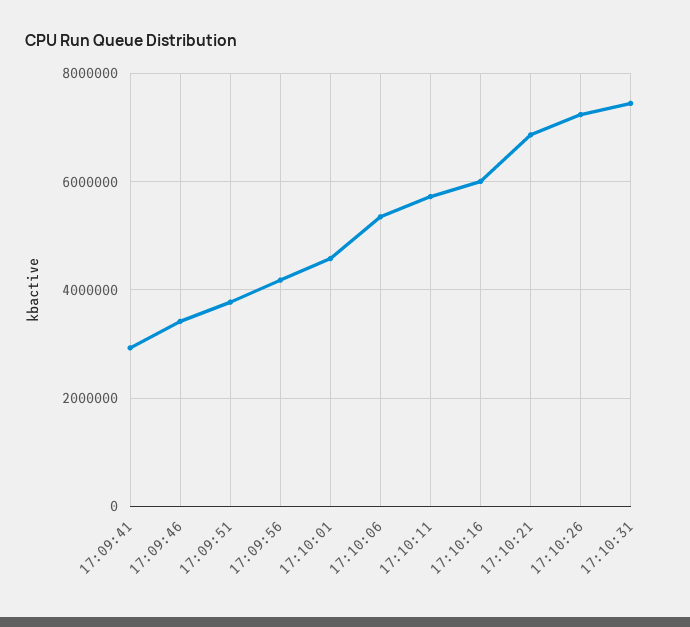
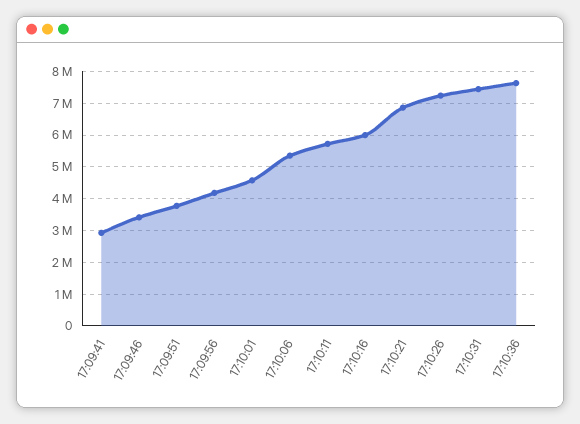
17:10:36: none -> 7600000

